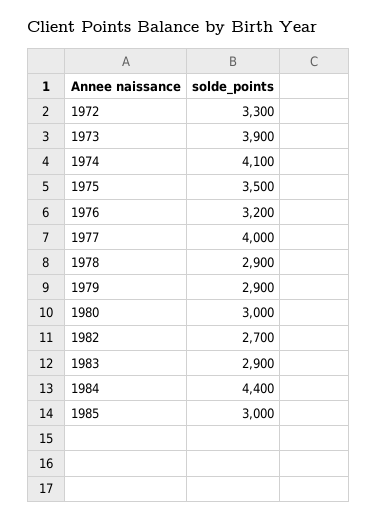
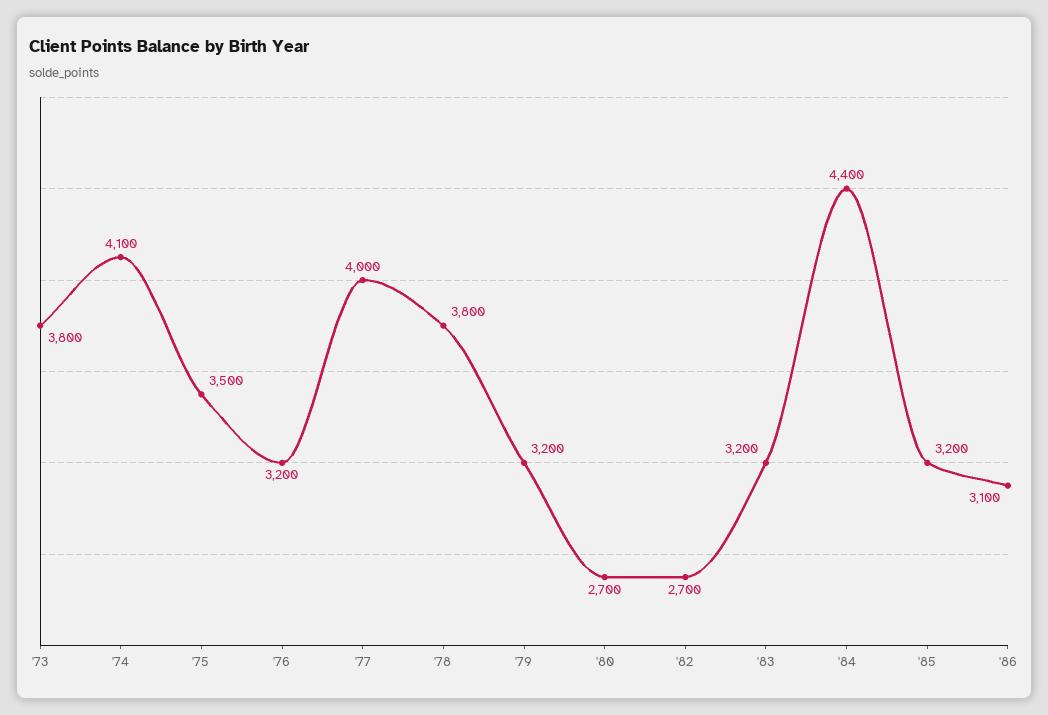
1972: 3300 -> none
1973: 3900 -> 3800
1978: 2900 -> 3800
1979: 2900 -> 3200
1980: 3000 -> 2700
1983: 2900 -> 3200
1985: 3000 -> 3200
'86: none -> 3100

